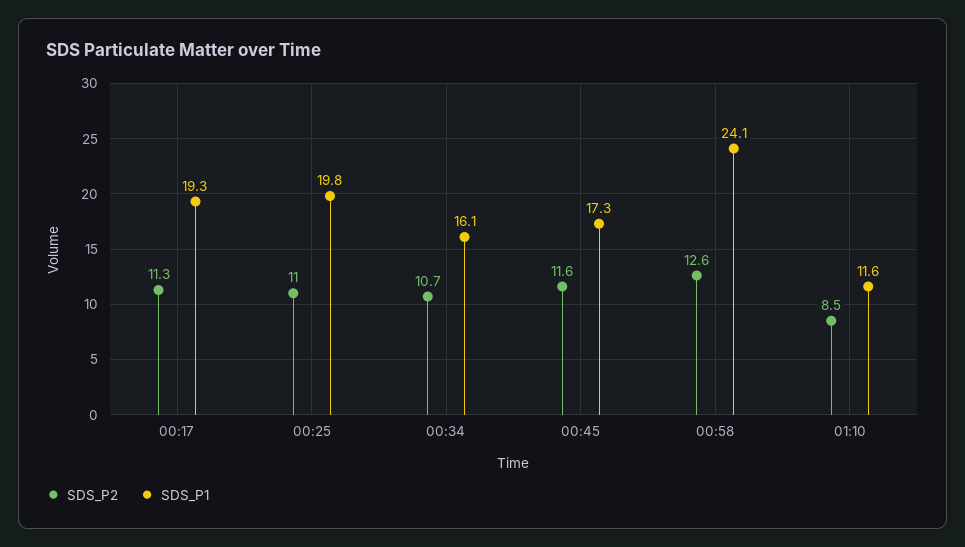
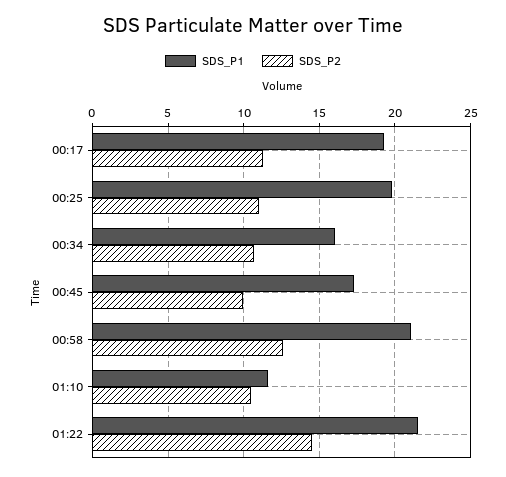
SDS_P2, 00:45: 11.6 -> 10
SDS_P1, 00:58: 24.1 -> 21
SDS_P2, 01:10: 8.5 -> 10.5
SDS_P1, 01:22: none -> 21.5
SDS_P2, 01:22: none -> 14.5

